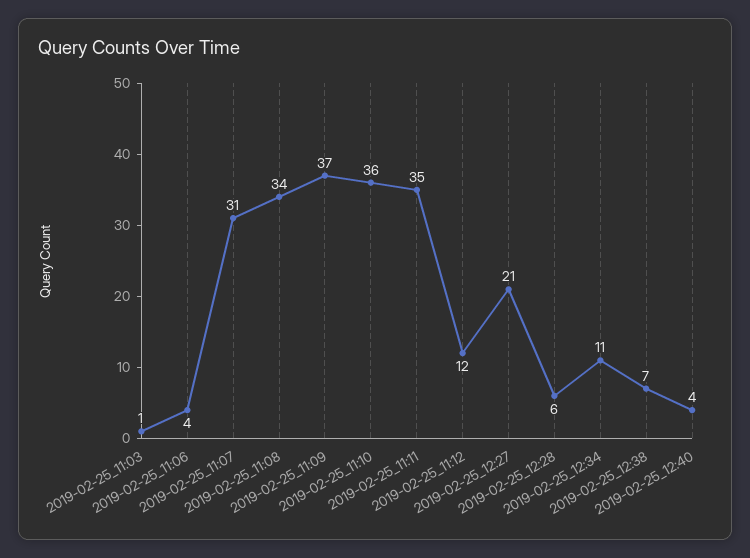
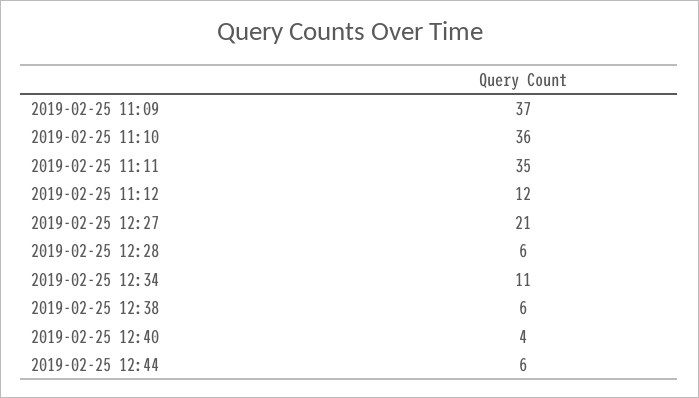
2019-02-25_11:03: 1 -> none
2019-02-25_11:06: 4 -> none
2019-02-25_11:07: 31 -> none
2019-02-25_11:08: 34 -> none
2019-02-25_12:38: 7 -> 6
2019-02-25 12:44: none -> 6

